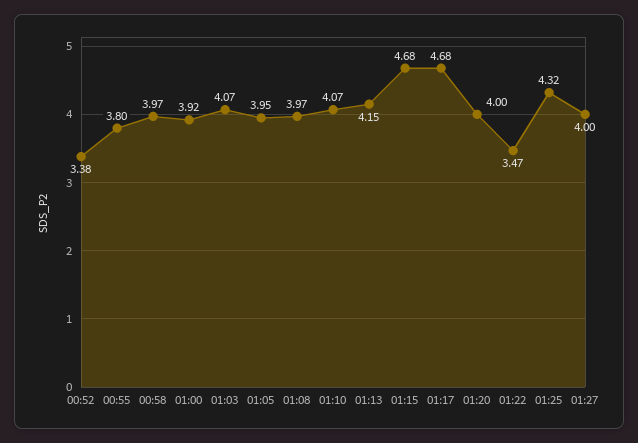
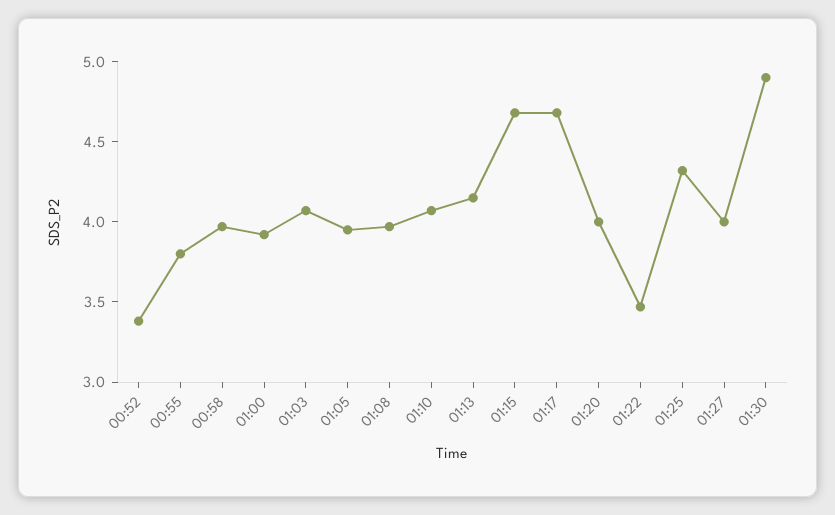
01:30: none -> 4.9

